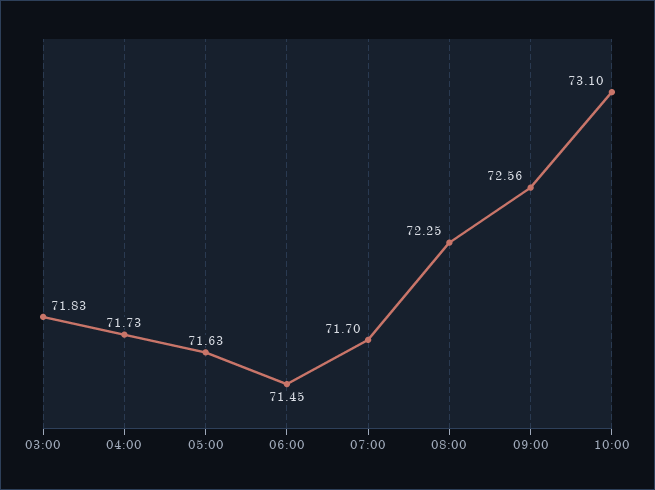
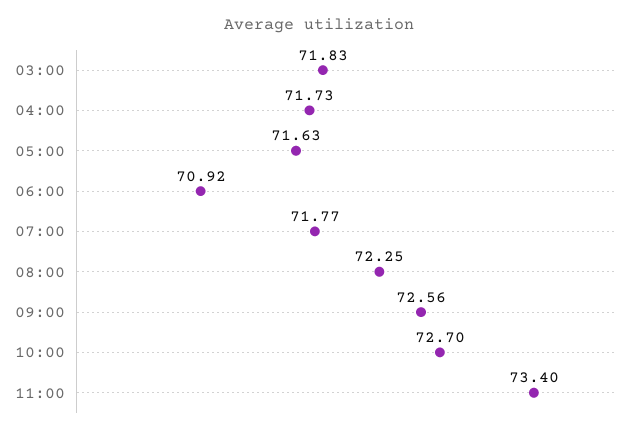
06:00: 71.45 -> 70.92
07:00: 71.7 -> 71.77
10:00: 73.1 -> 72.7
11:00: none -> 73.4

